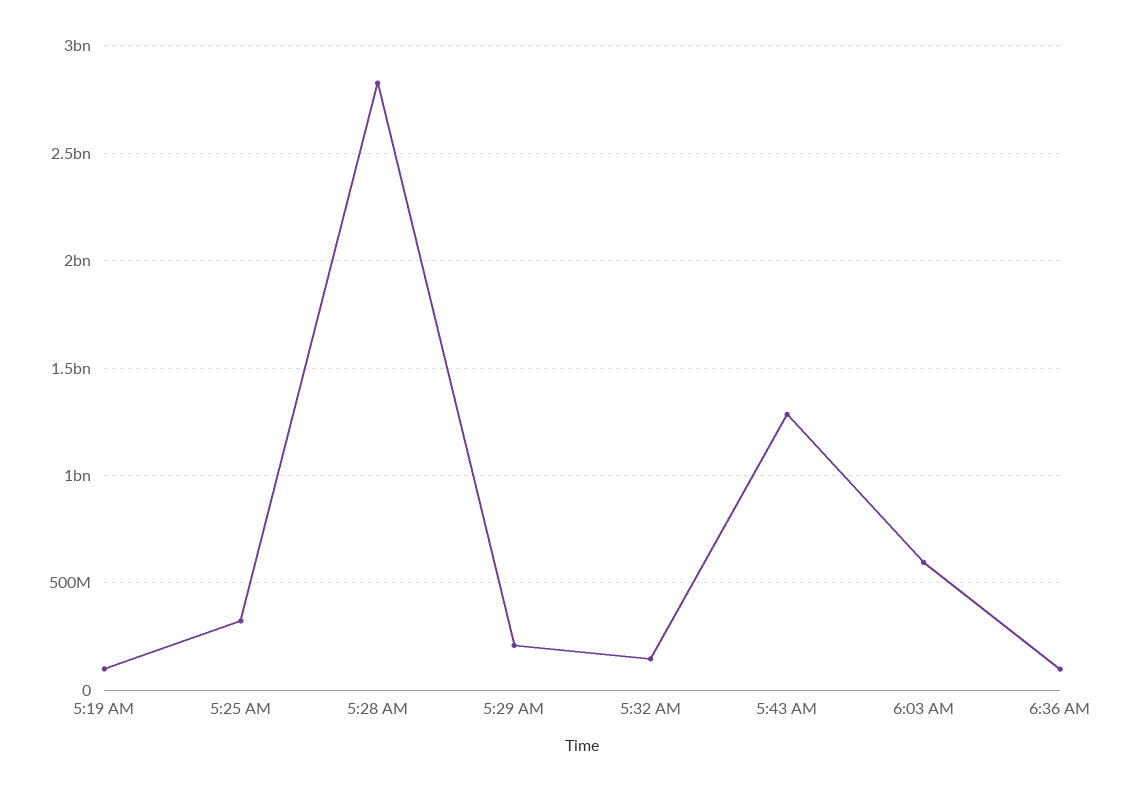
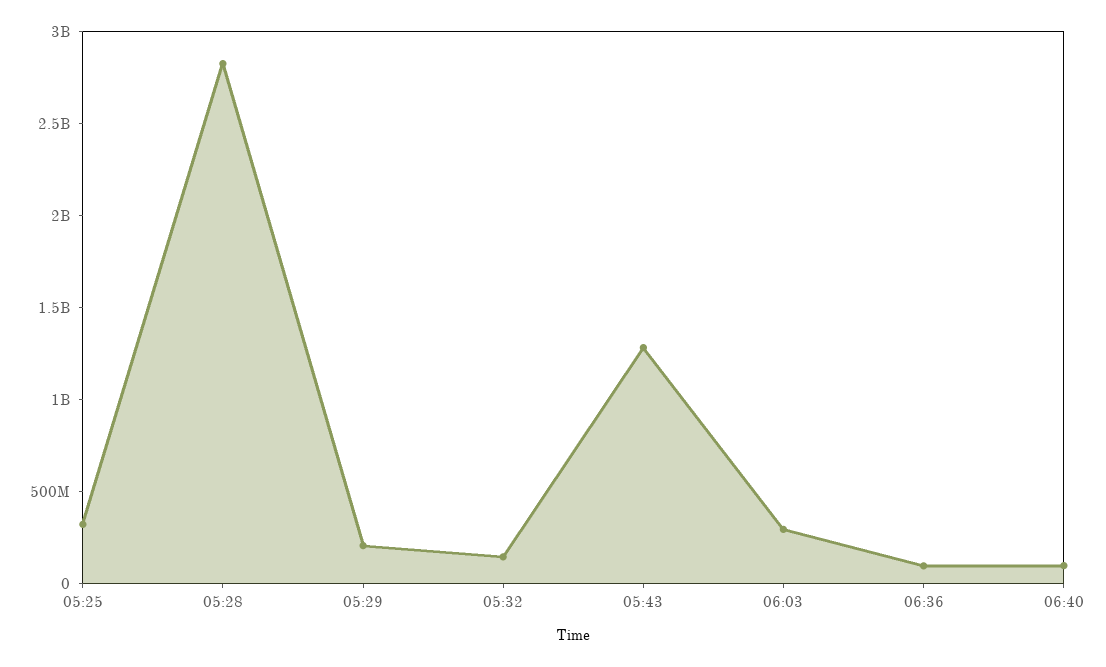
5:19 AM: 100000000 -> none
6:03 AM: 600000000 -> 300000000
06:40: none -> 100000000

